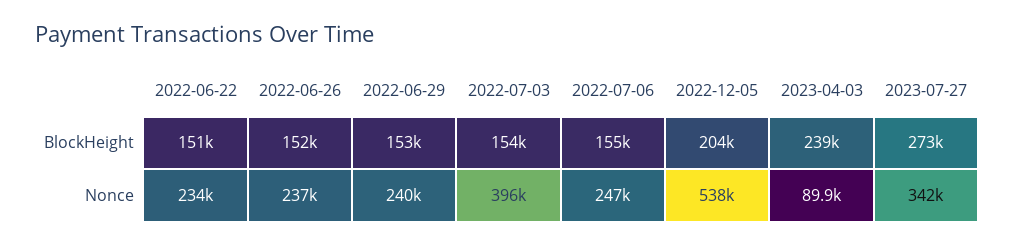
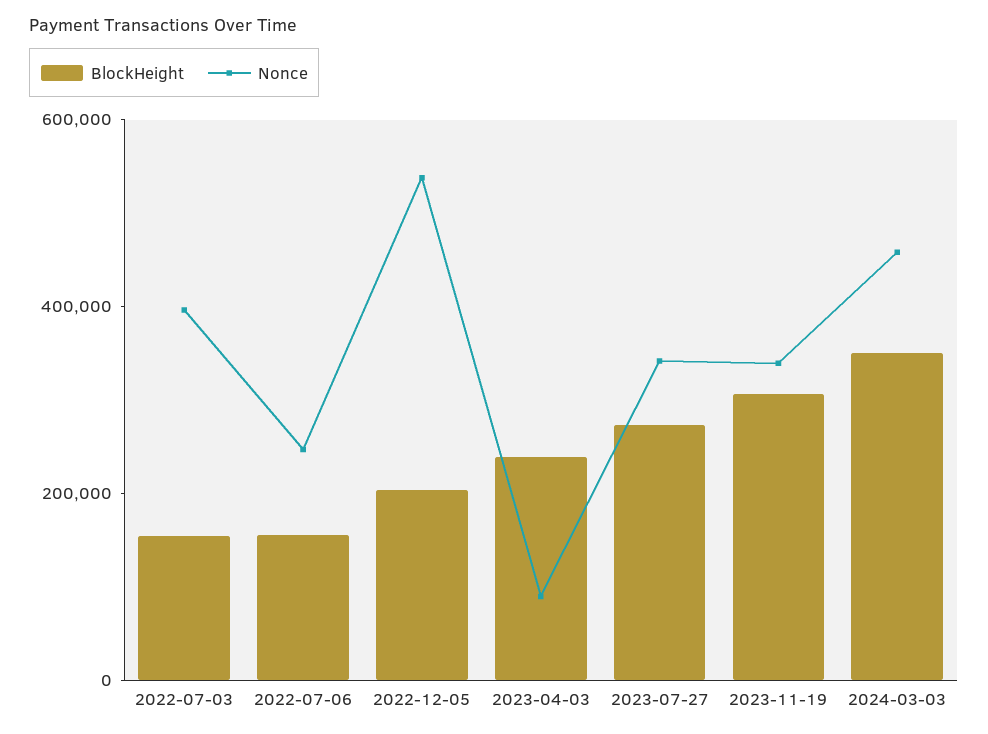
BlockHeight, 2022-06-22: 151000 -> none
BlockHeight, 2022-06-26: 152000 -> none
BlockHeight, 2022-06-29: 153000 -> none
Nonce, 2022-06-22: 234000 -> none
Nonce, 2022-06-26: 237000 -> none
Nonce, 2022-06-29: 240000 -> none
BlockHeight, 2023-11-19: none -> 300000
Nonce, 2023-11-19: none -> 350000
BlockHeight, 2024-03-03: none -> 350000
Nonce, 2024-03-03: none -> 450000

